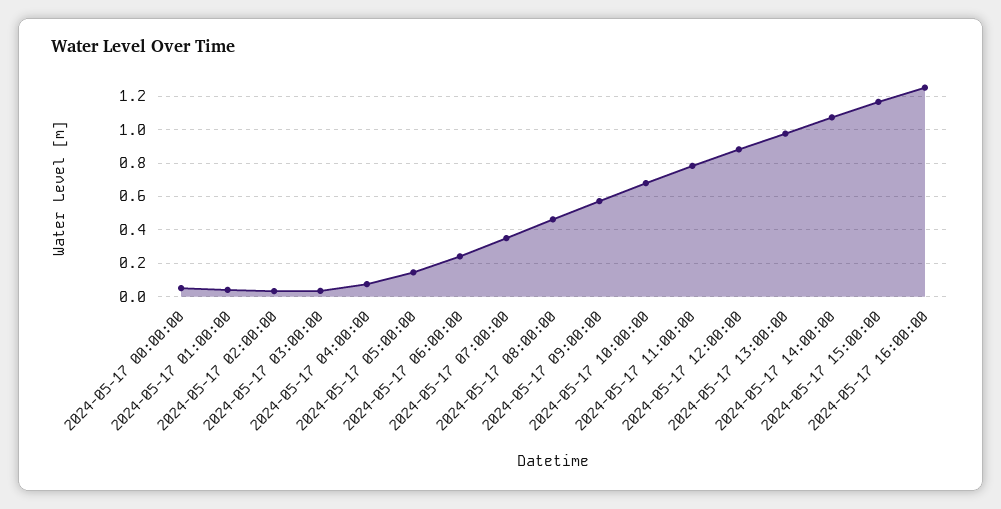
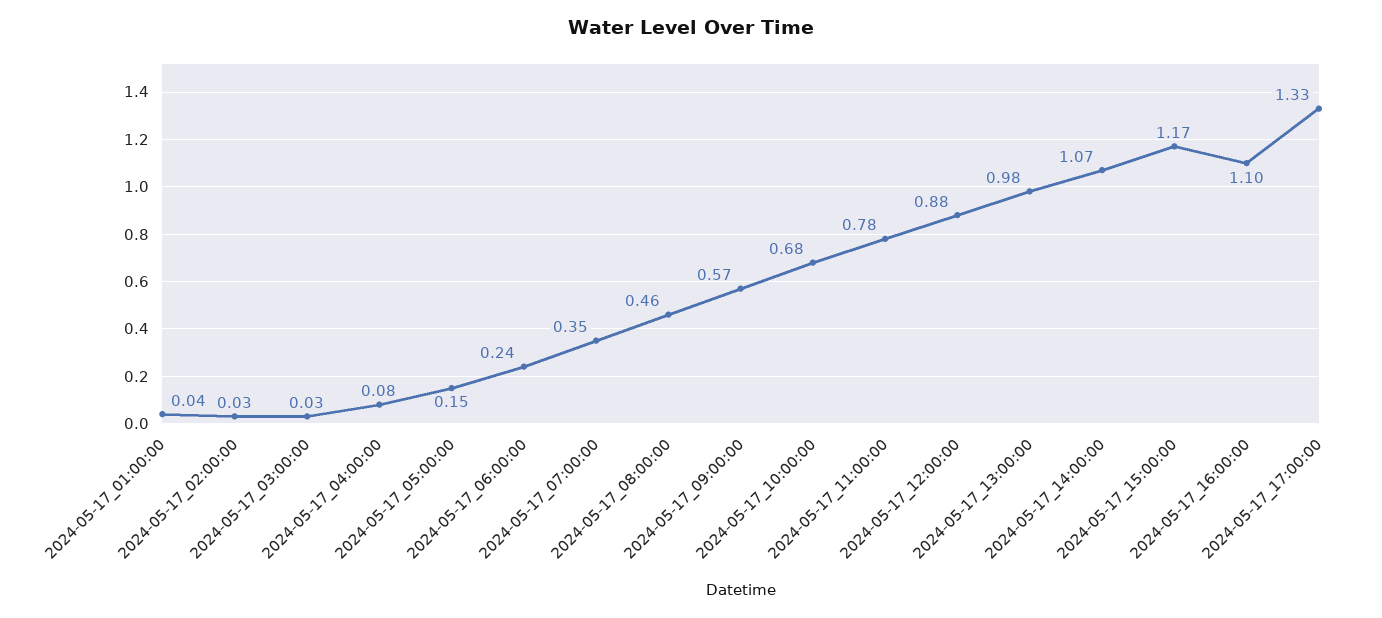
2024-05-17 00:00:00: 0.05 -> none
2024-05-17 16:00:00: 1.25 -> 1.1
2024-05-17_17:00:00: none -> 1.33

